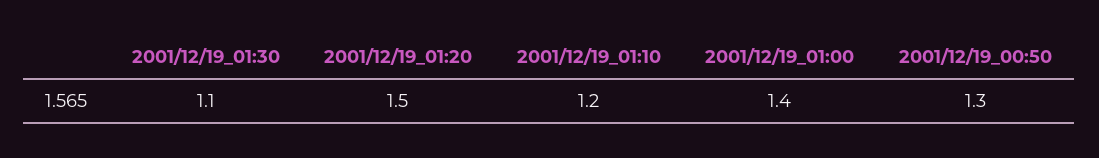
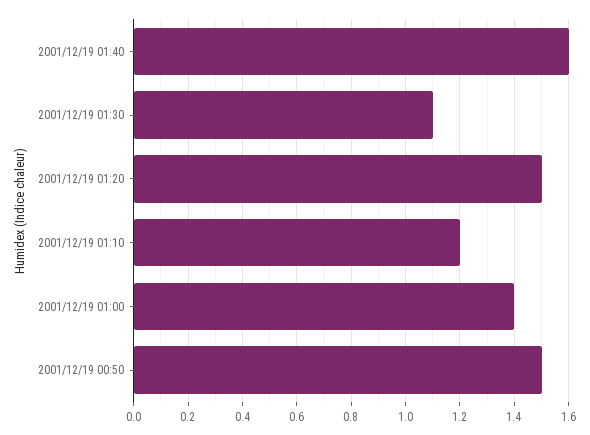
2001/12/19_00:50: 1.3 -> 1.5
2001/12/19 01:40: none -> 1.6

